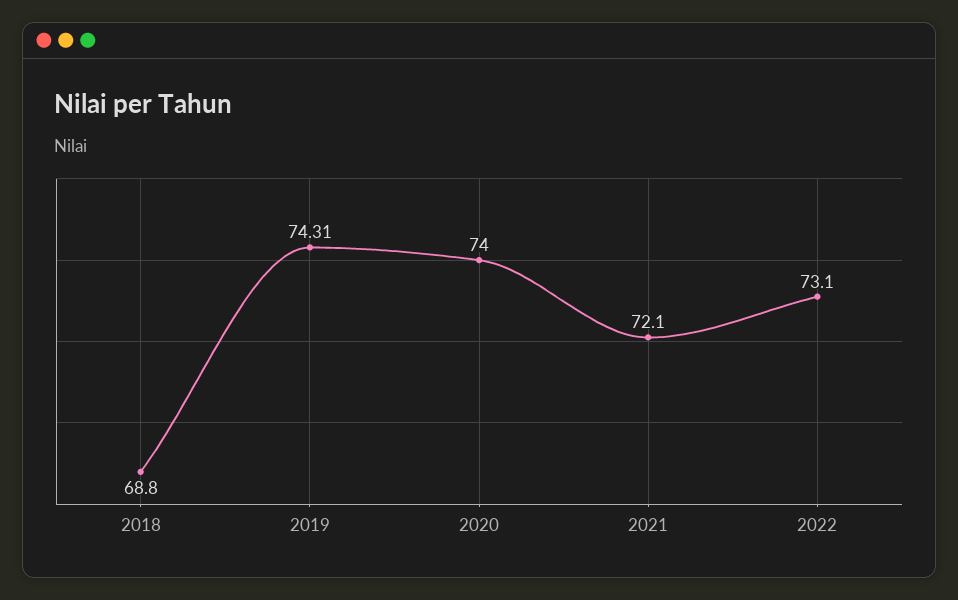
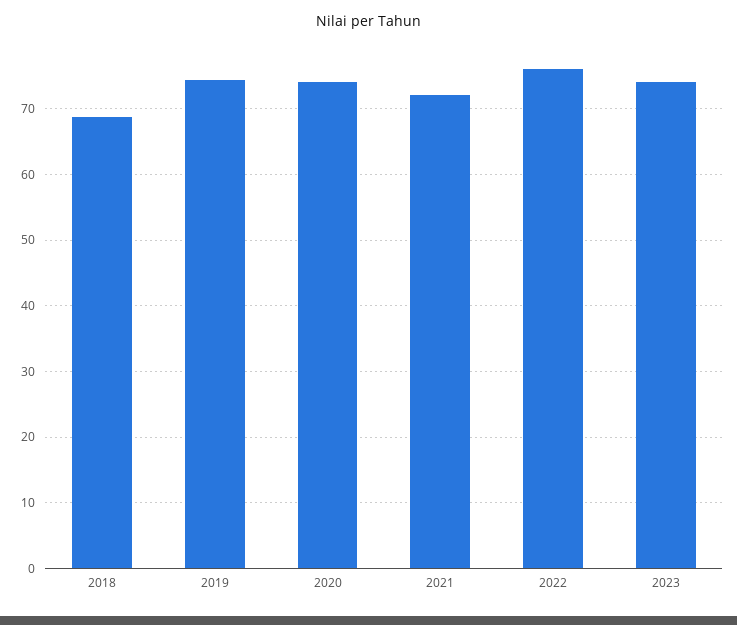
2022: 73.1 -> 76
2023: none -> 74

